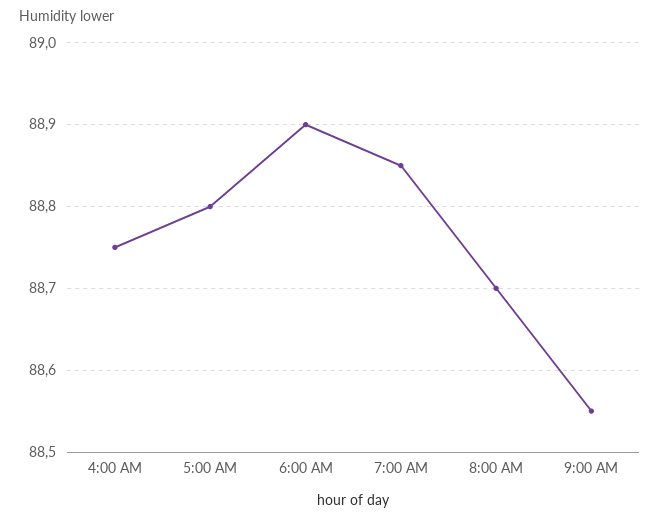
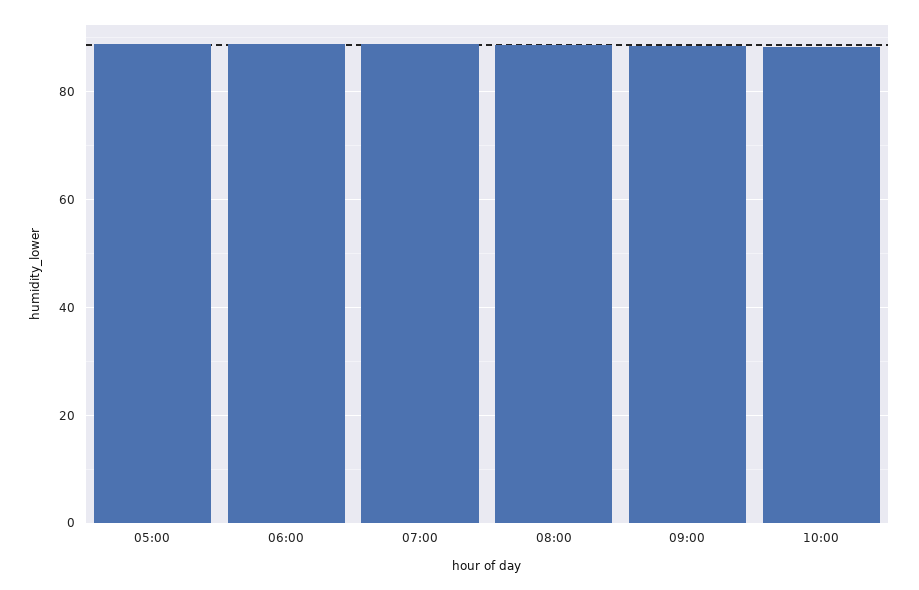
4:00 AM: 88.75 -> none
10:00: none -> 88

